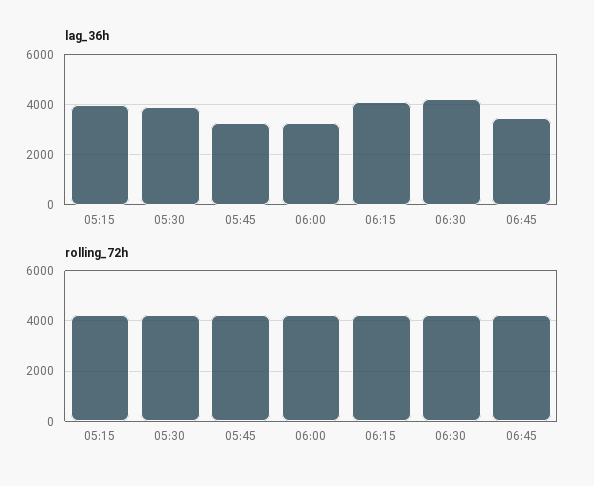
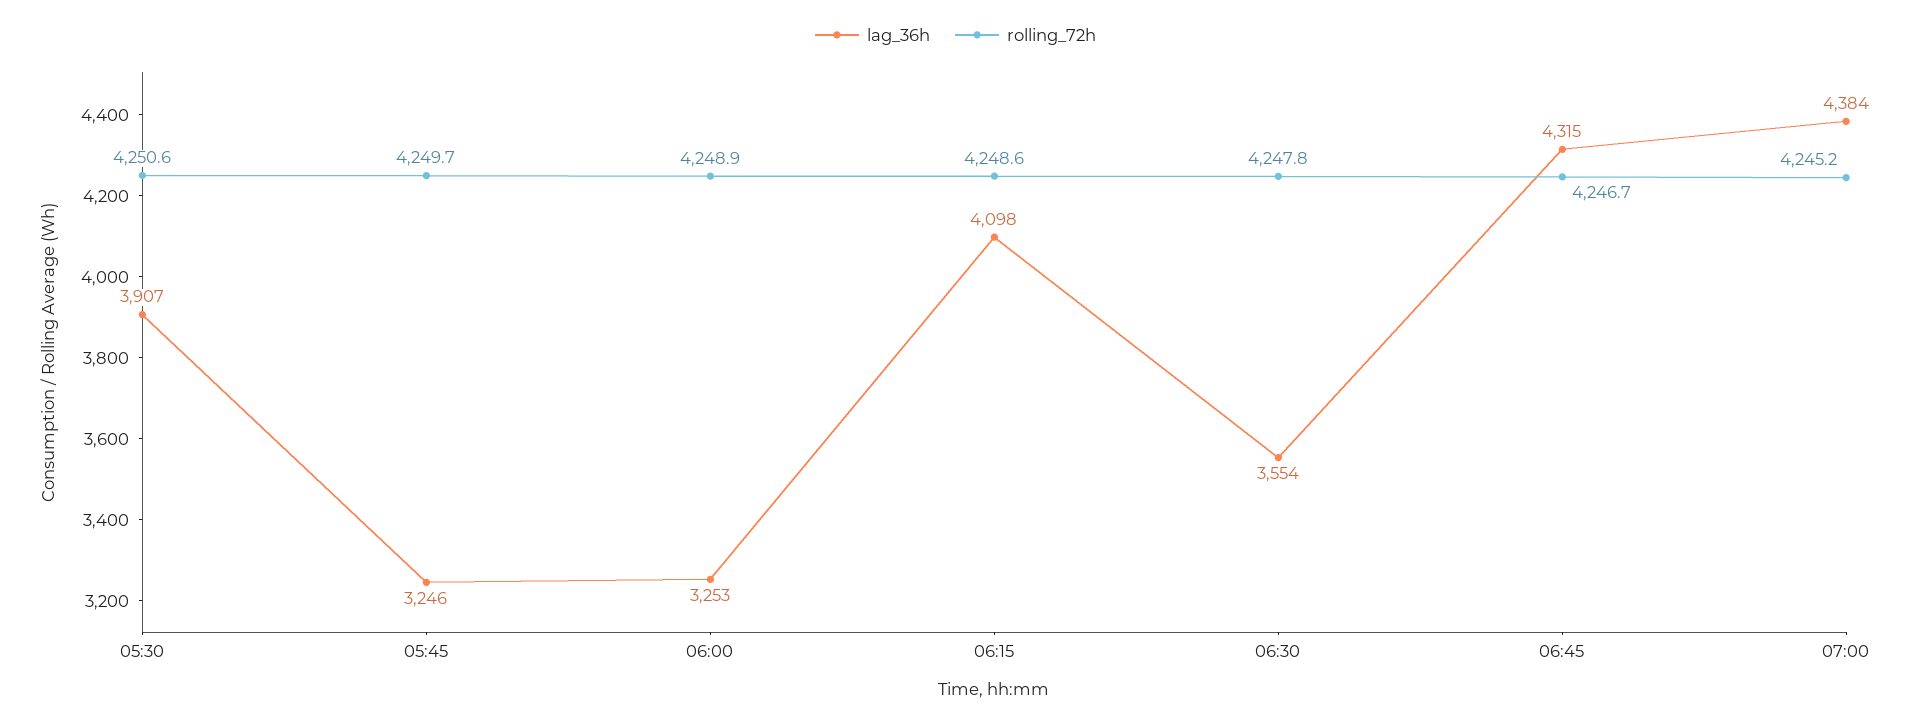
lag_36h, 05:15: 4000 -> none
lag_36h, 06:30: 4250 -> 3554
lag_36h, 06:45: 3500 -> 4315
rolling_72h, 05:15: 4250 -> none
lag_36h, 07:00: none -> 4384
rolling_72h, 07:00: none -> 4245.2

